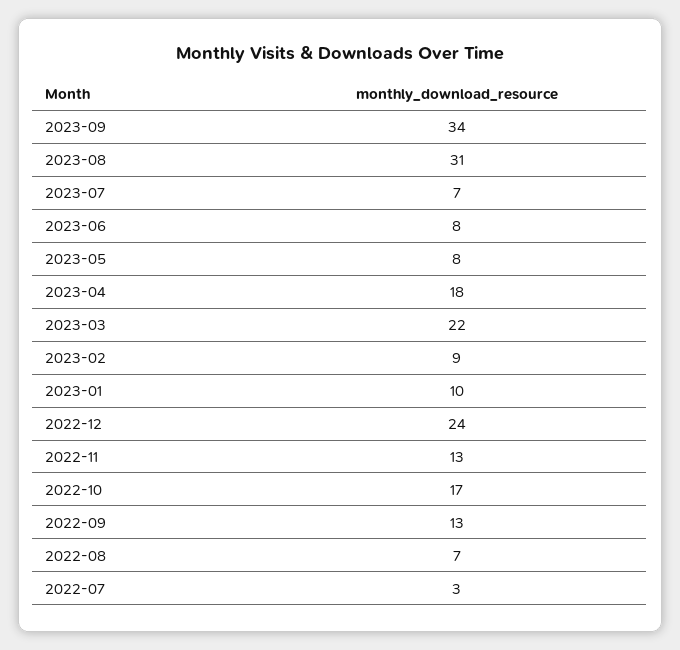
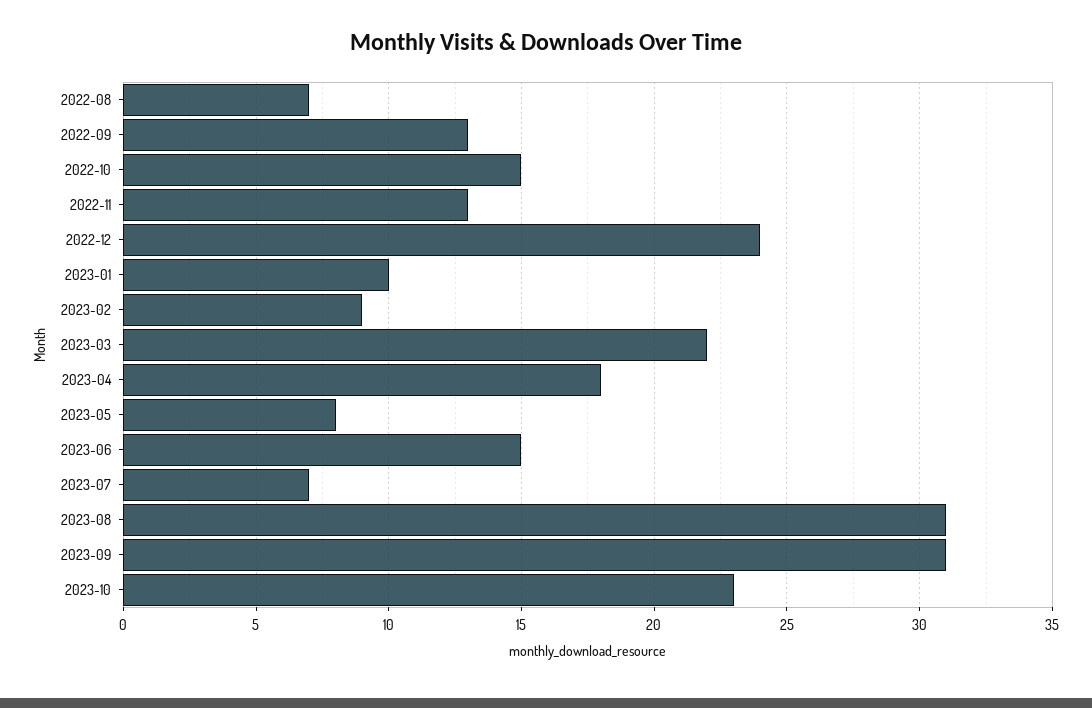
2023-09: 34 -> 31
2023-06: 8 -> 15
2022-10: 17 -> 15
2022-07: 3 -> none
2023-10: none -> 23

